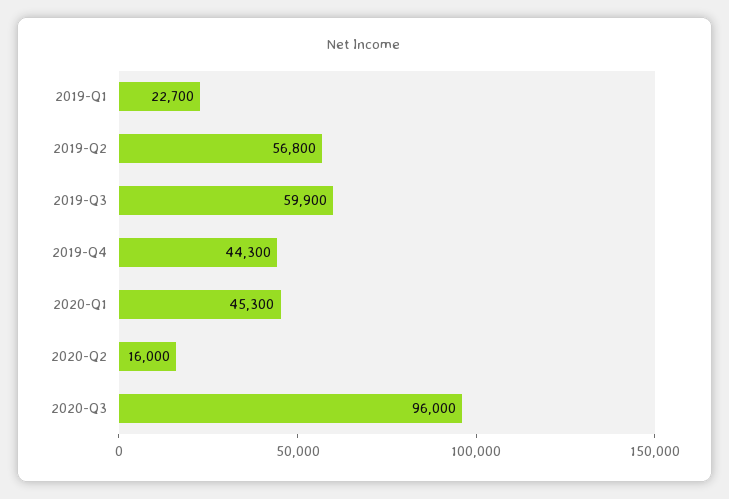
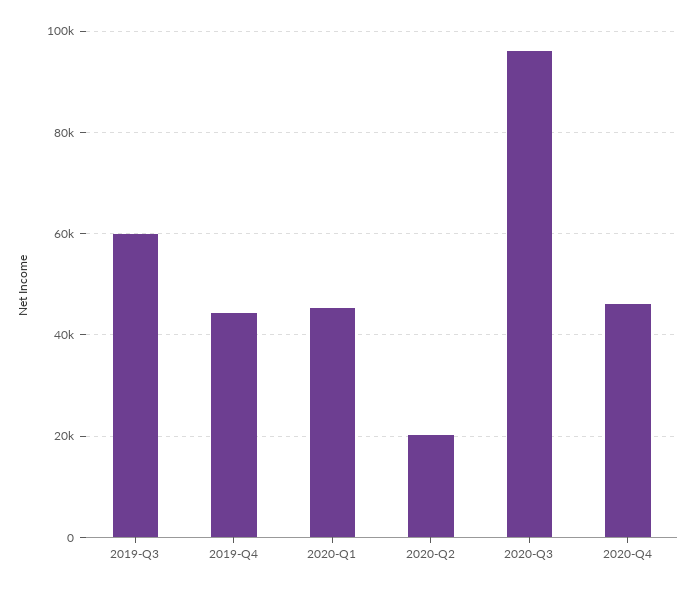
2019-Q1: 22700 -> none
2019-Q2: 56800 -> none
2020-Q2: 16000 -> 20000
2020-Q4: none -> 46000

